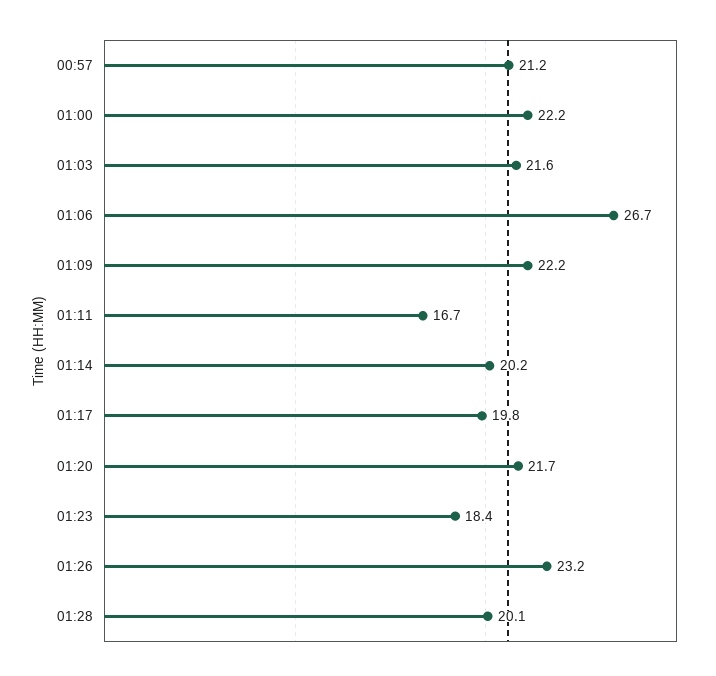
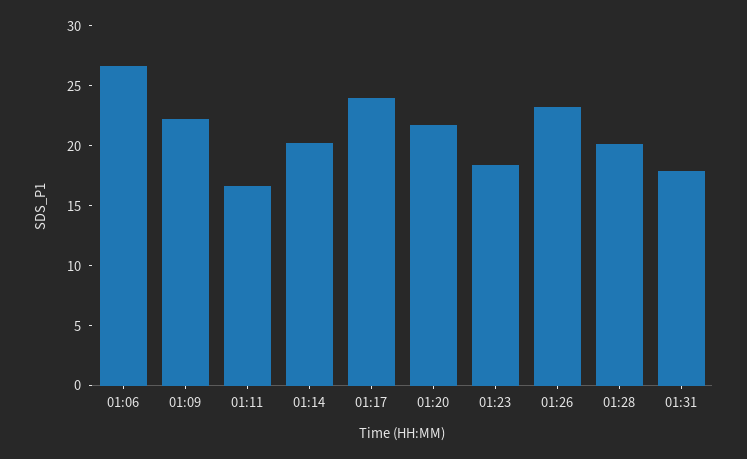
00:57: 21.2 -> none
01:00: 22.2 -> none
01:03: 21.6 -> none
01:17: 19.8 -> 24
01:31: none -> 18

